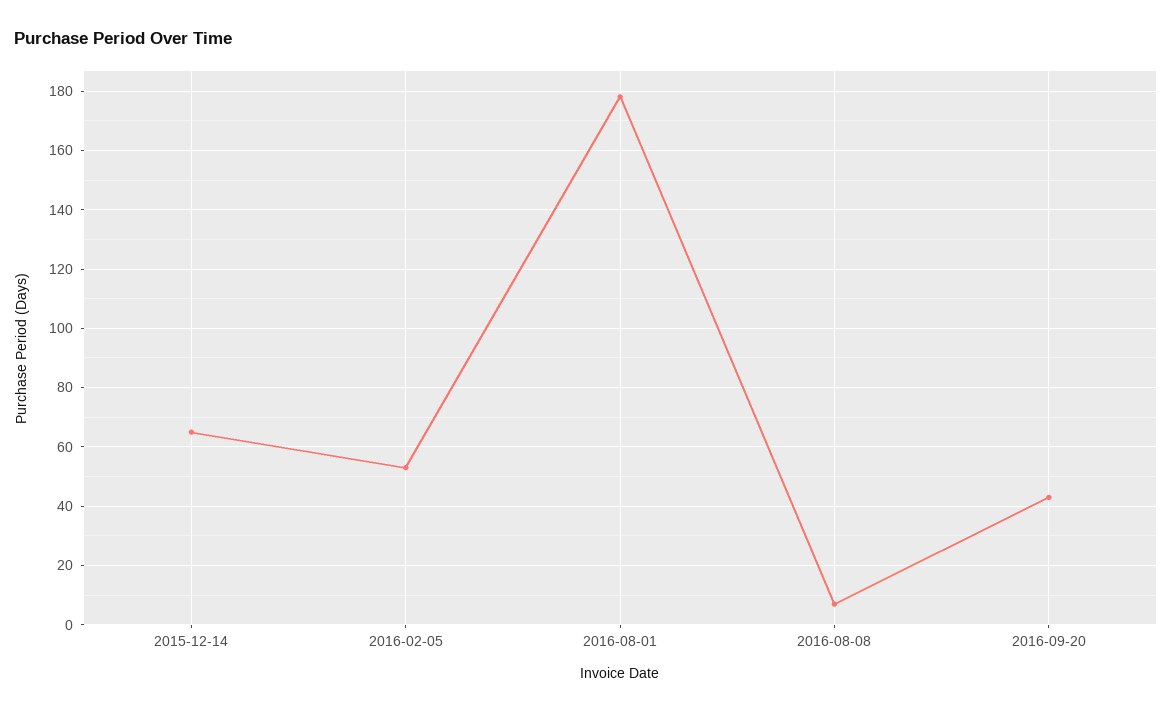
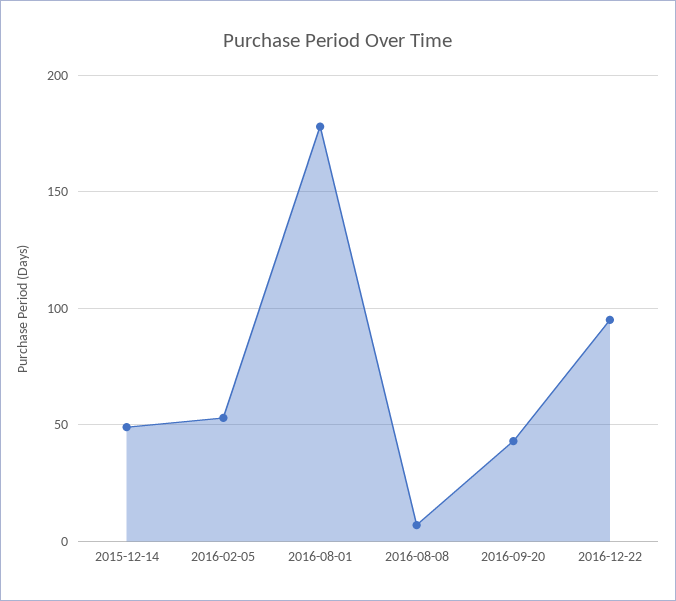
2015-12-14: 65 -> 50
2016-12-22: none -> 95

